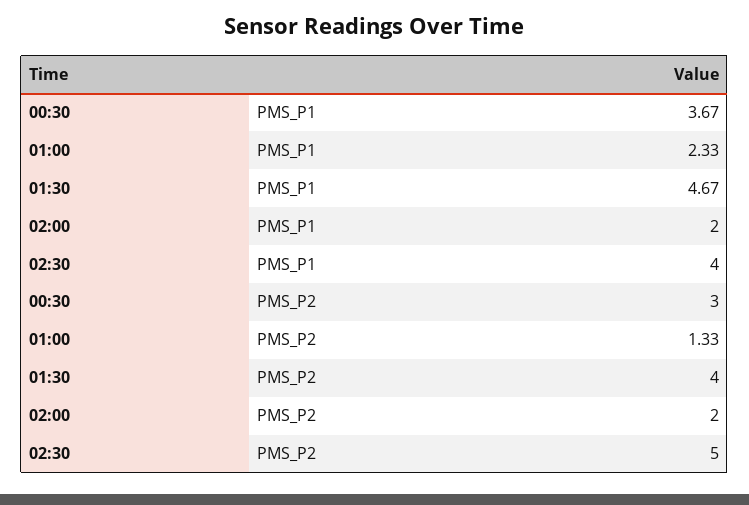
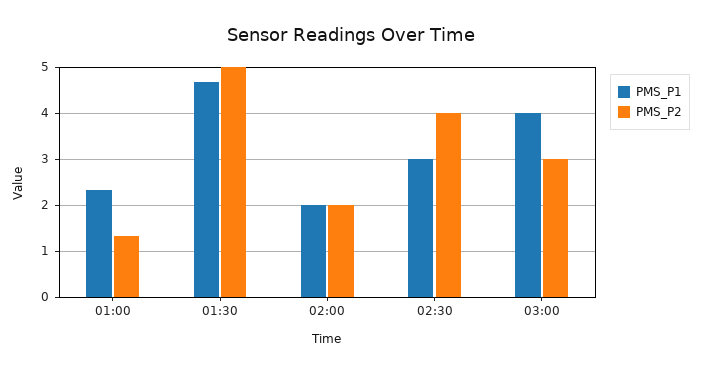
PMS_P1, 00:30: 3.67 -> none
PMS_P1, 02:30: 4 -> 3
PMS_P2, 00:30: 3 -> none
PMS_P2, 01:30: 4 -> 5
PMS_P2, 02:30: 5 -> 4
PMS_P1, 03:00: none -> 4
PMS_P2, 03:00: none -> 3

